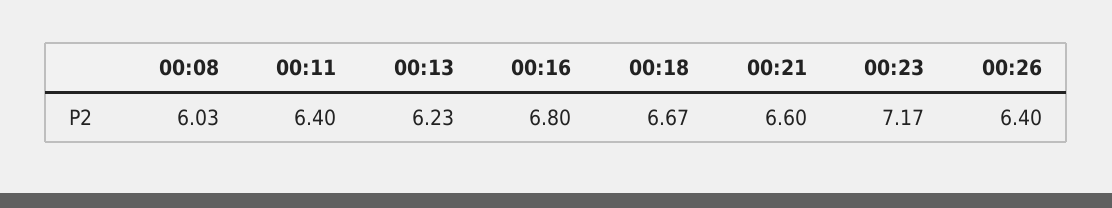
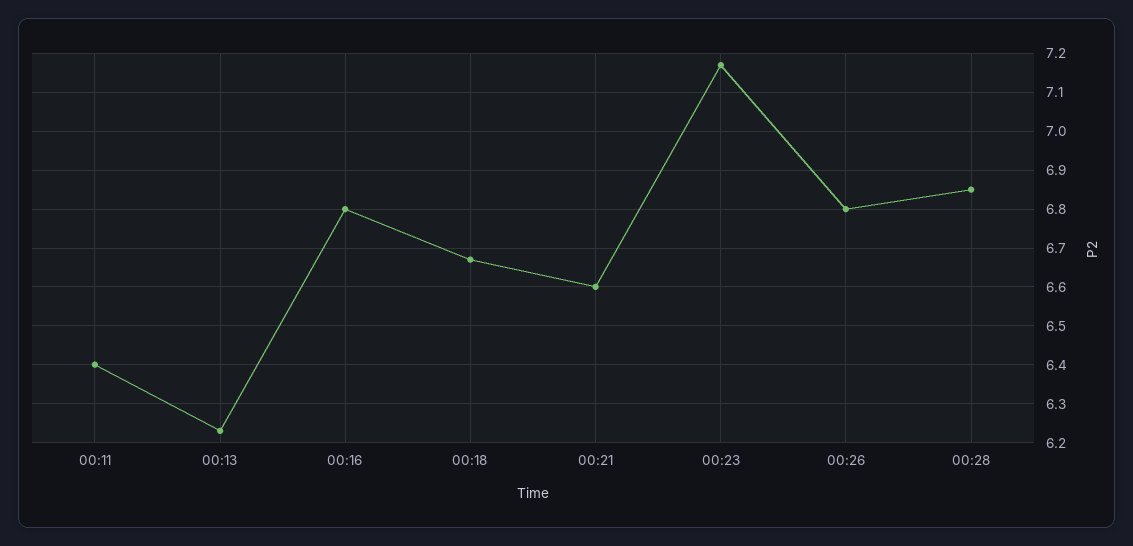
00:08: 6.03 -> none
00:26: 6.4 -> 6.8
00:28: none -> 6.85

